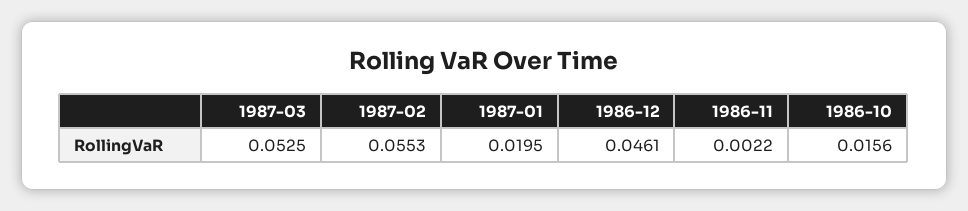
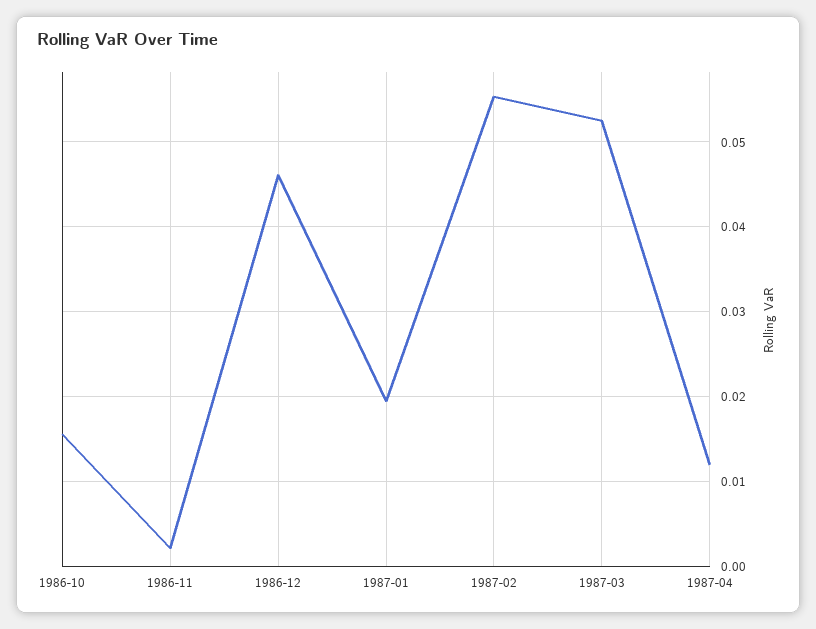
1987-04: none -> 0.012

